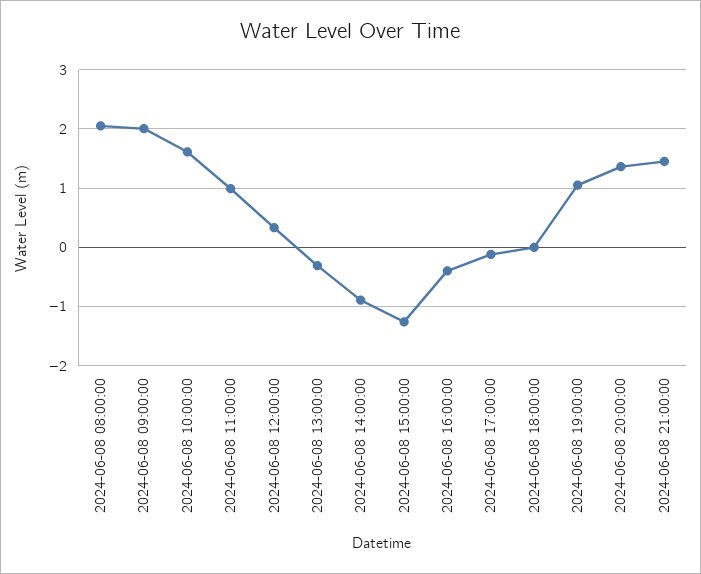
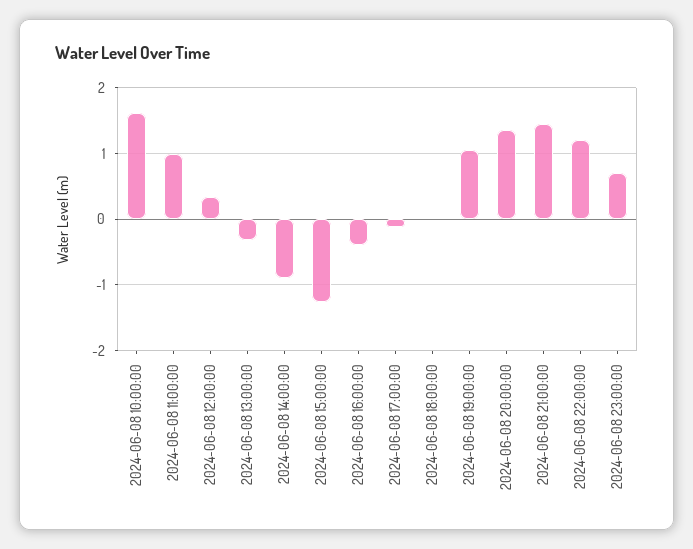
2024-06-08 08:00:00: 2 -> none
2024-06-08 09:00:00: 2 -> none
2024-06-08 22:00:00: none -> 1.2
2024-06-08 23:00:00: none -> 0.7

